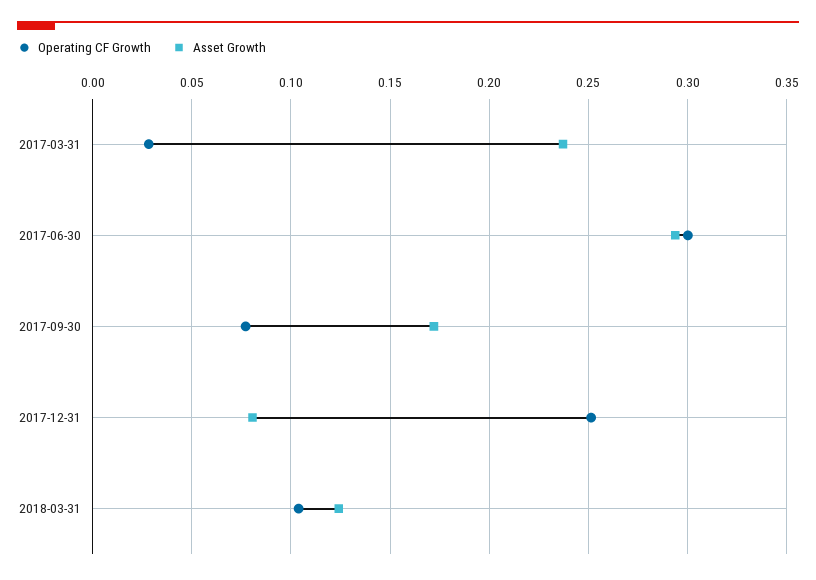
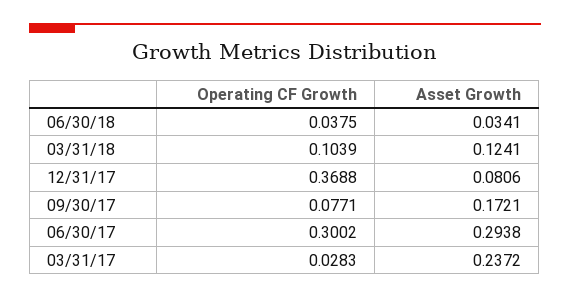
Operating CF Growth, 2017-12-31: 0.25 -> 0.3688
Operating CF Growth, 06/30/18: none -> 0.0375
Asset Growth, 06/30/18: none -> 0.0341

